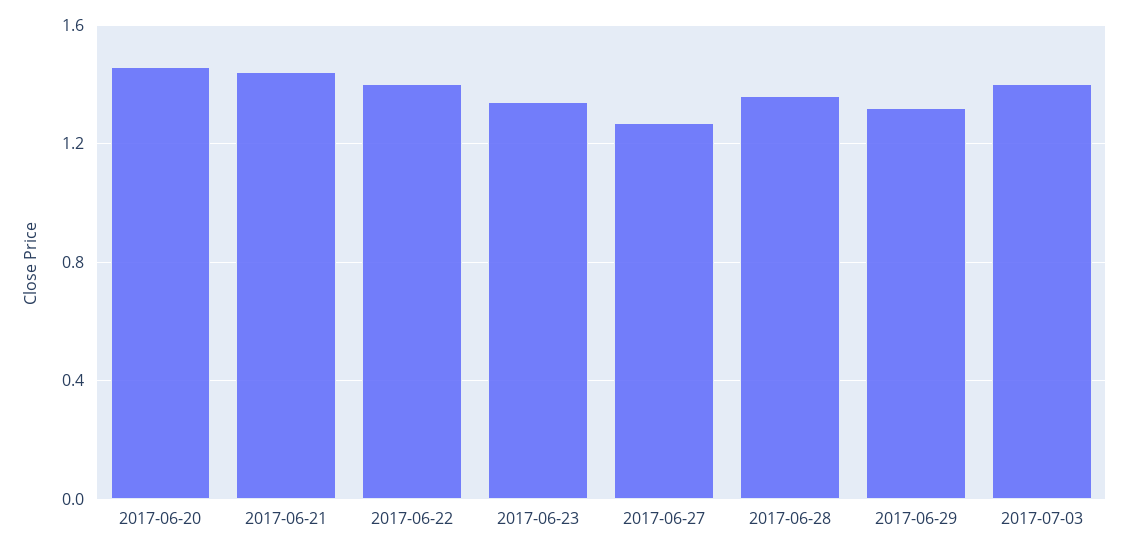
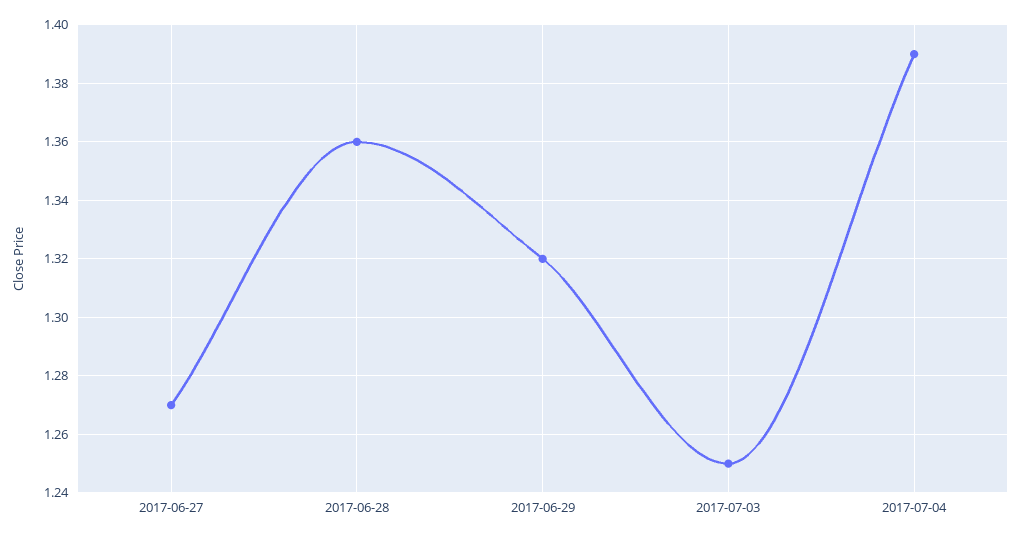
2017-06-20: 1.45 -> none
2017-06-21: 1.45 -> none
2017-06-22: 1.4 -> none
2017-06-23: 1.35 -> none
2017-07-03: 1.4 -> 1.25
2017-07-04: none -> 1.39

